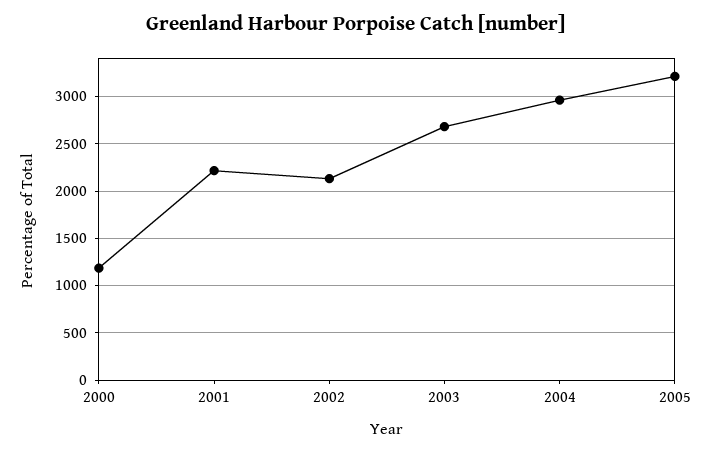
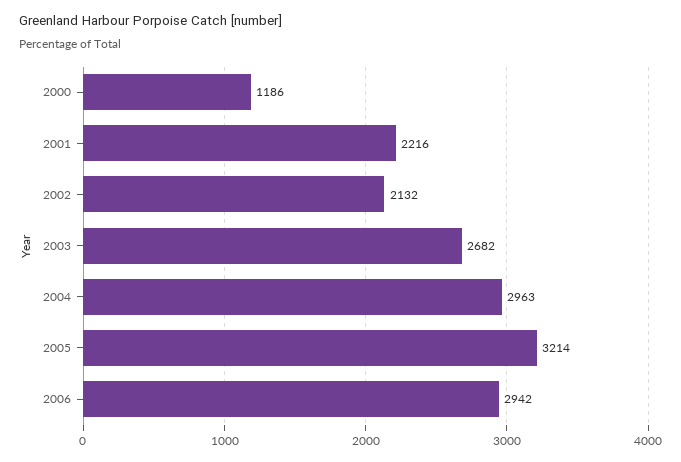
2006: none -> 2942

